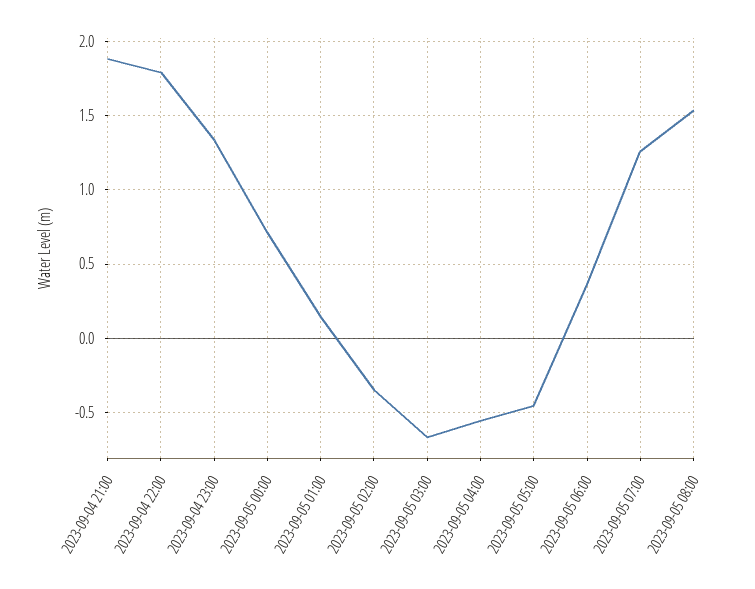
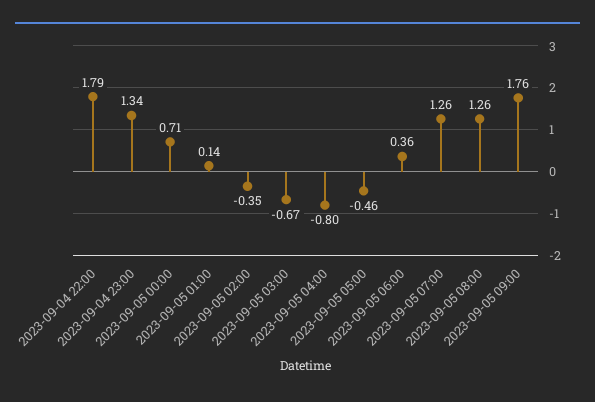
2023-09-04 21:00: 1.9 -> none
2023-09-05 04:00: -0.55 -> -0.8
2023-09-05 08:00: 1.55 -> 1.26
2023-09-05 09:00: none -> 1.76

